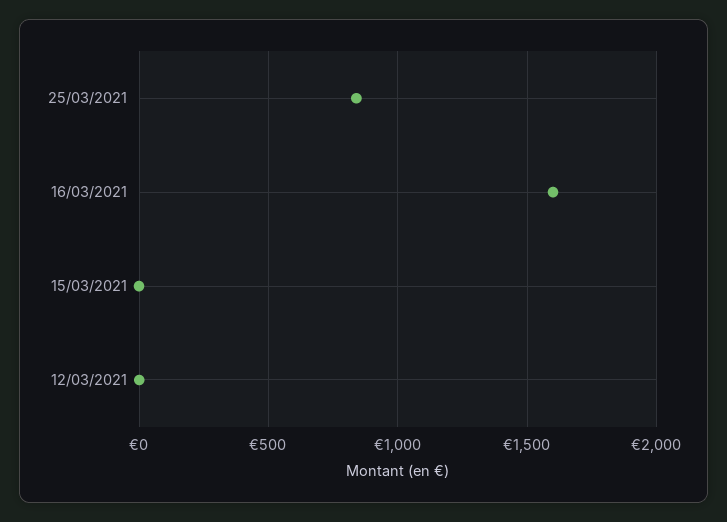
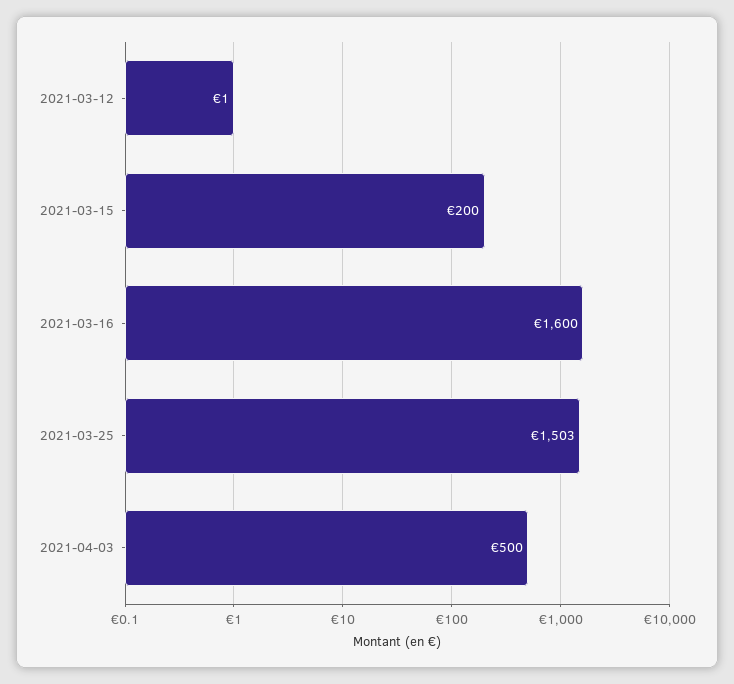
25/03/2021: 850 -> 1503
15/03/2021: 0 -> 200
2021-04-03: none -> 500

